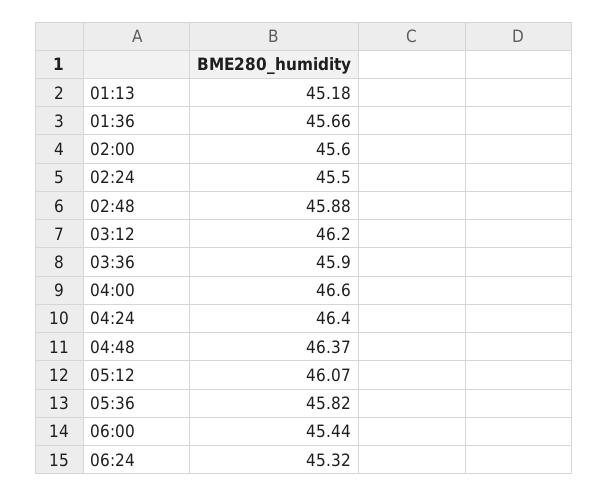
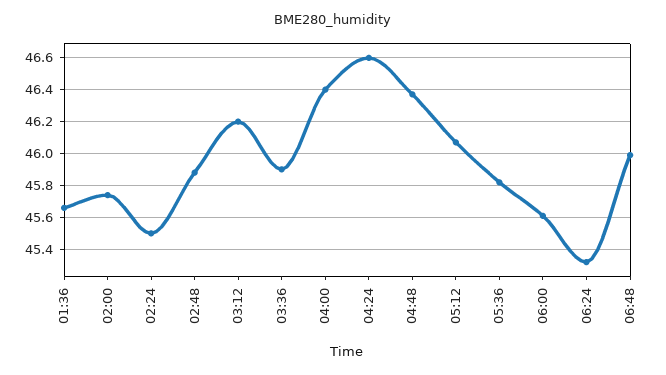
01:13: 45.18 -> none
02:00: 45.6 -> 45.75
04:00: 46.6 -> 46.4
04:24: 46.4 -> 46.6
06:00: 45.44 -> 45.6
06:48: none -> 46

